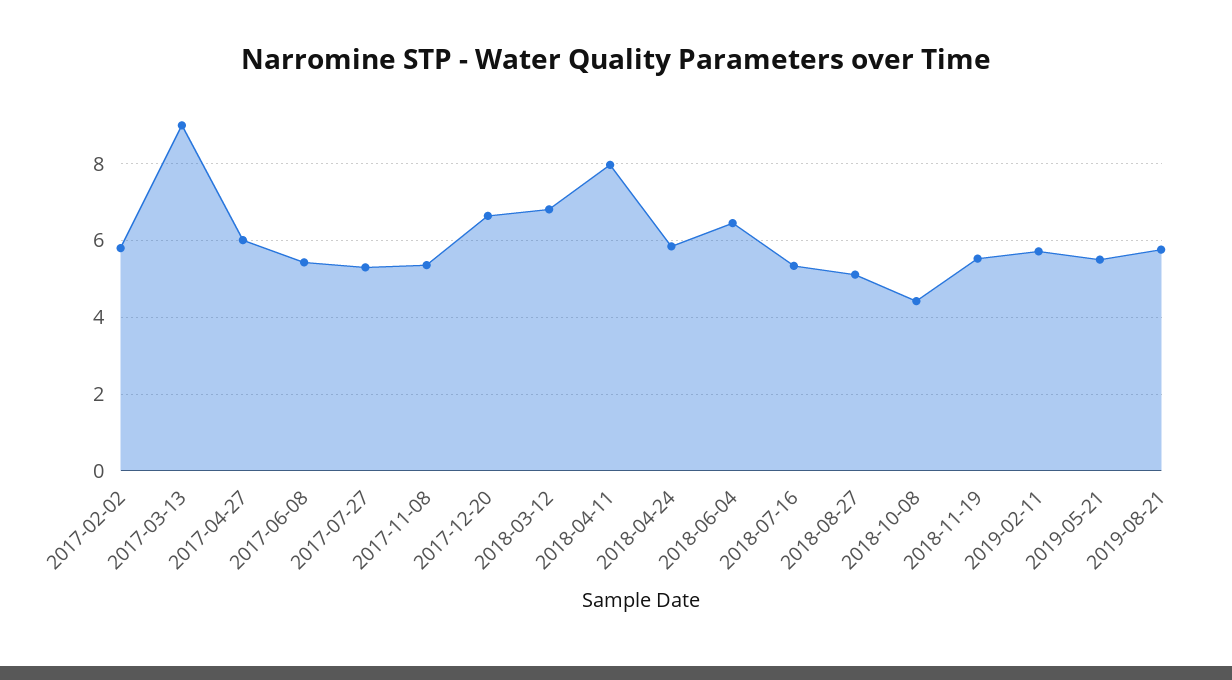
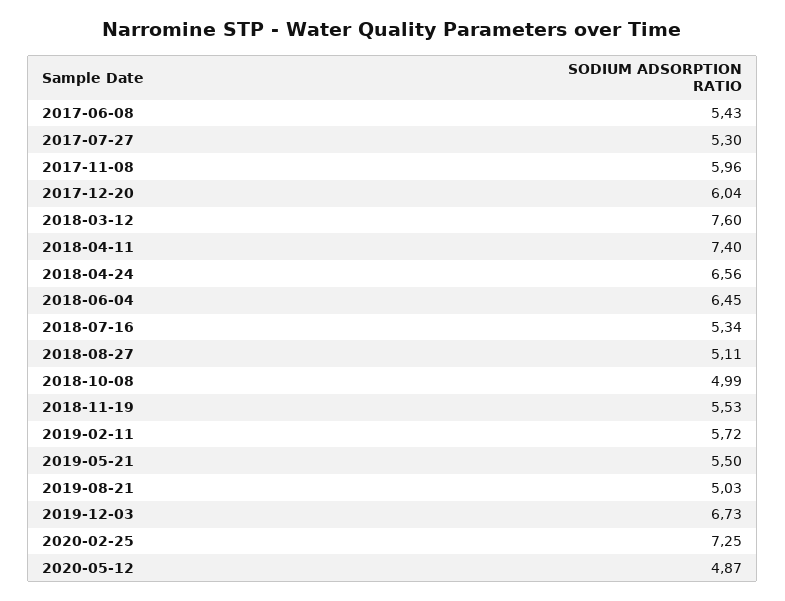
2017-02-02: 5.8 -> none
2017-03-13: 9 -> none
2017-04-27: 6 -> none
2017-11-08: 5.4 -> 5.96
2017-12-20: 6.6 -> 6.04
2018-03-12: 6.8 -> 7.6
2018-04-11: 8 -> 7.4
2018-04-24: 5.8 -> 6.56
2018-10-08: 4.4 -> 4.99
2019-08-21: 5.8 -> 5.03
2019-12-03: none -> 6.73
2020-02-25: none -> 7.25
2020-05-12: none -> 4.87

